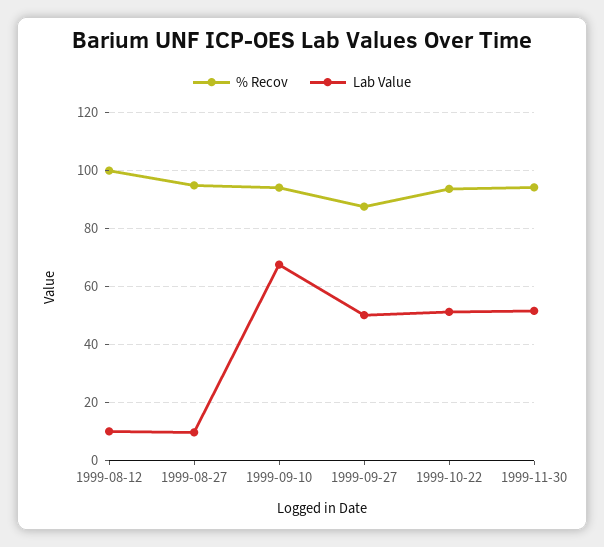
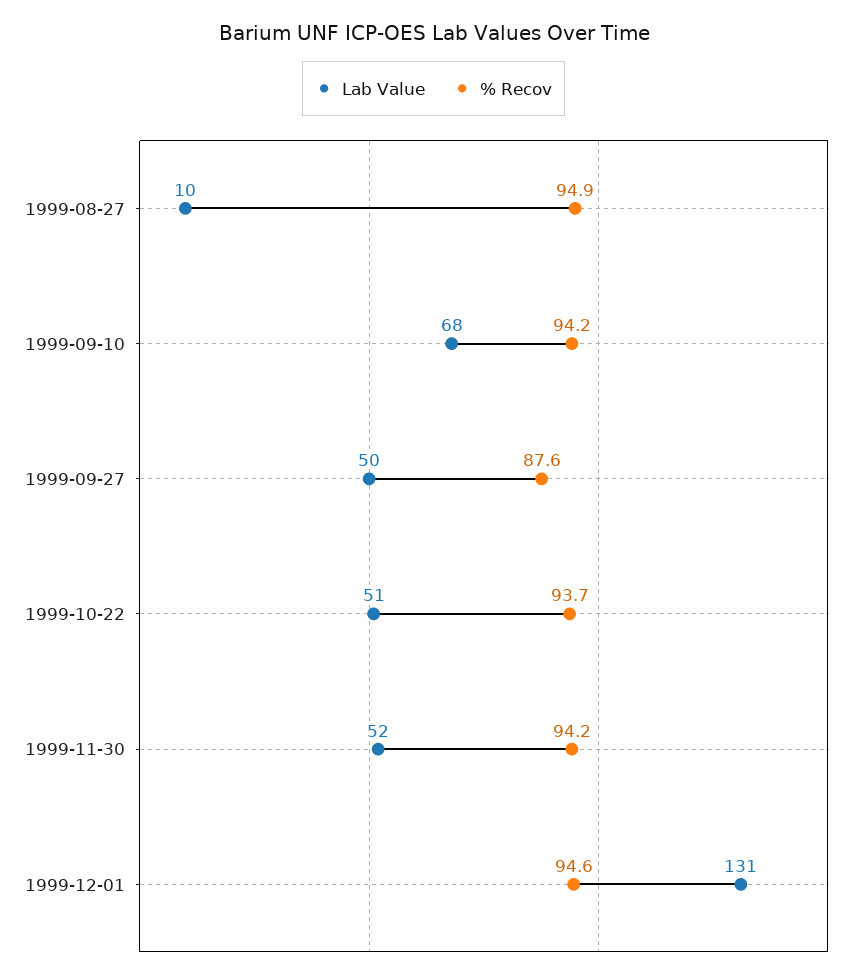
% Recov, 1999-08-12: 100 -> none
Lab Value, 1999-08-12: 10 -> none
Lab Value, 1999-12-01: none -> 131
% Recov, 1999-12-01: none -> 94.6

